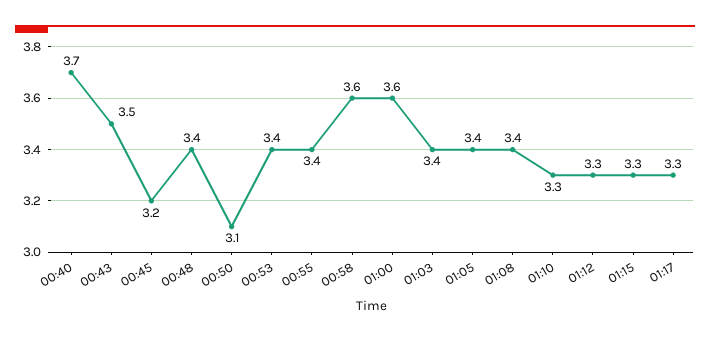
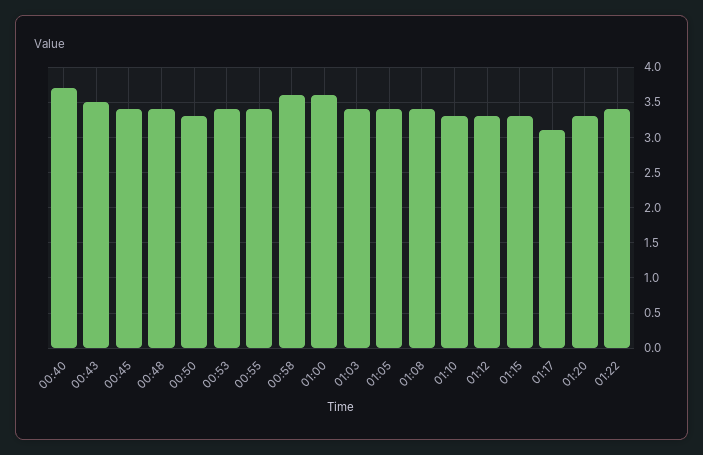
00:45: 3.2 -> 3.4
00:50: 3.1 -> 3.3
01:17: 3.3 -> 3.1
01:20: none -> 3.3
01:22: none -> 3.4

